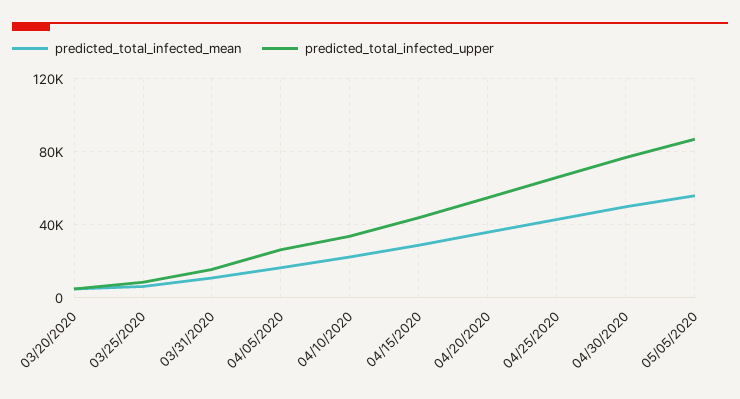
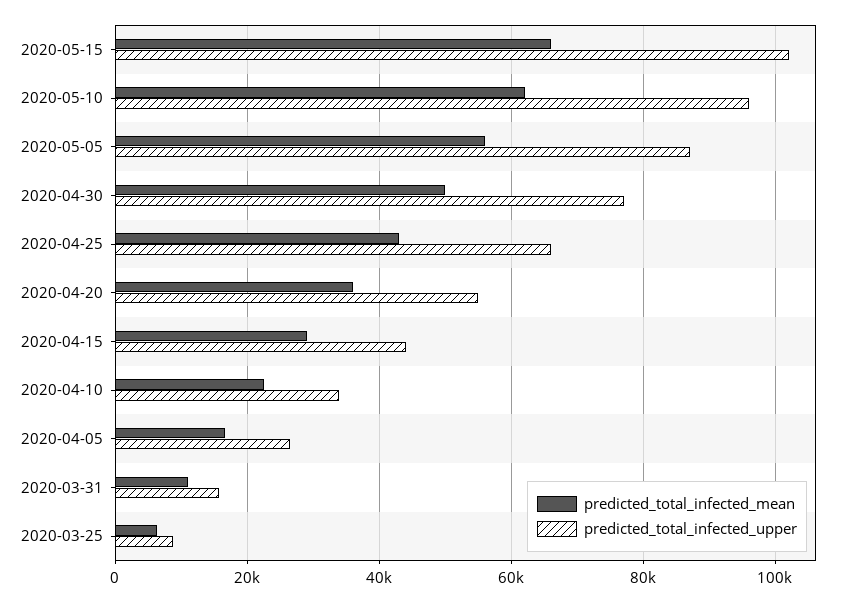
predicted_total_infected_mean, 03/20/2020: 5000 -> none
predicted_total_infected_upper, 03/20/2020: 5000 -> none
predicted_total_infected_mean, 2020-05-15: none -> 66000
predicted_total_infected_upper, 2020-05-15: none -> 102000
predicted_total_infected_mean, 2020-05-10: none -> 62000
predicted_total_infected_upper, 2020-05-10: none -> 96000

